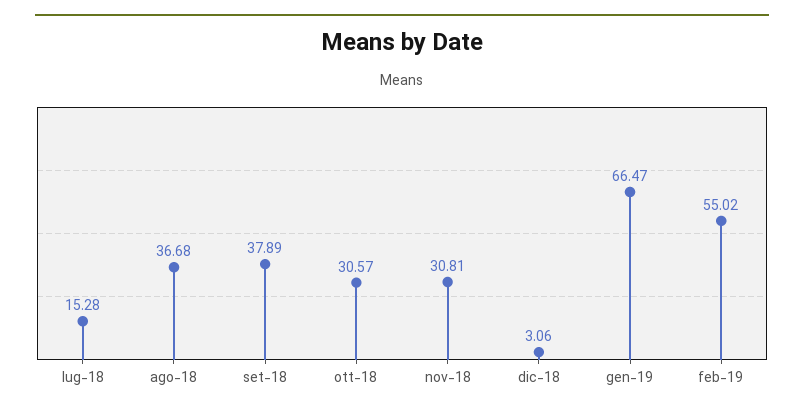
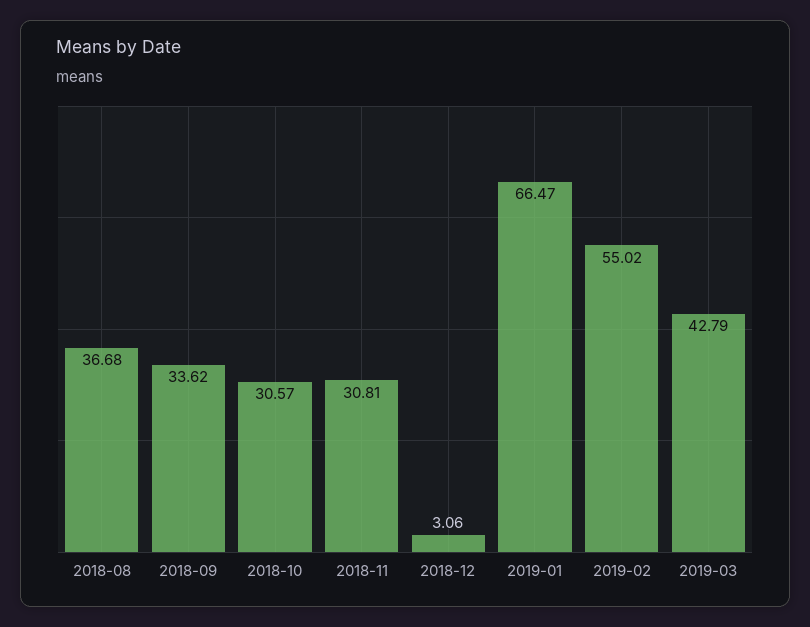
lug-18: 15.28 -> none
set-18: 37.89 -> 33.62
2019-03: none -> 42.79

